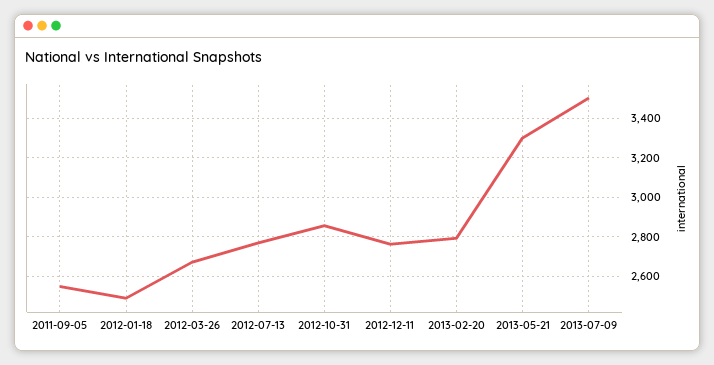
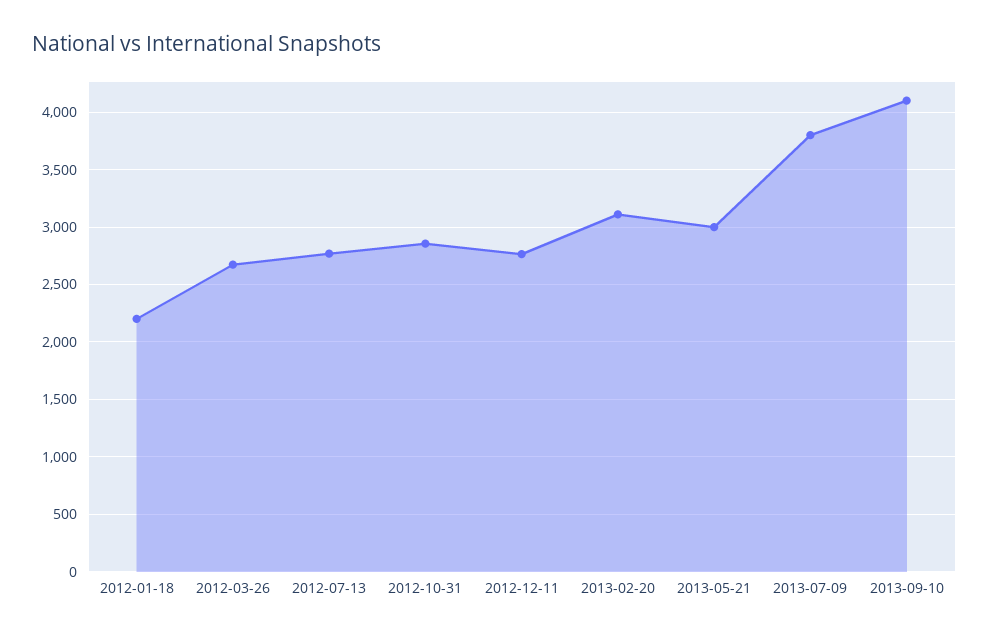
2011-09-05: 2550 -> none
2012-01-18: 2500 -> 2200
2013-02-20: 2800 -> 3100
2013-05-21: 3300 -> 3000
2013-07-09: 3500 -> 3800
2013-09-10: none -> 4100

